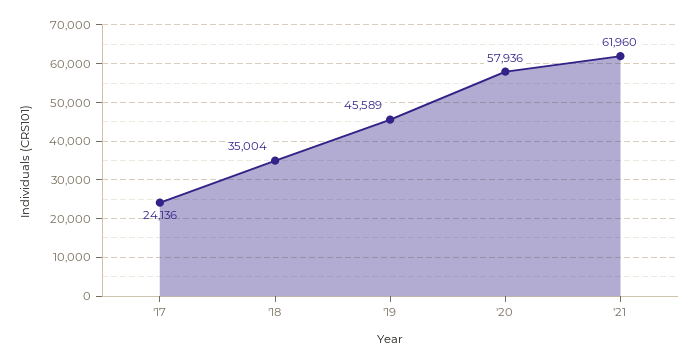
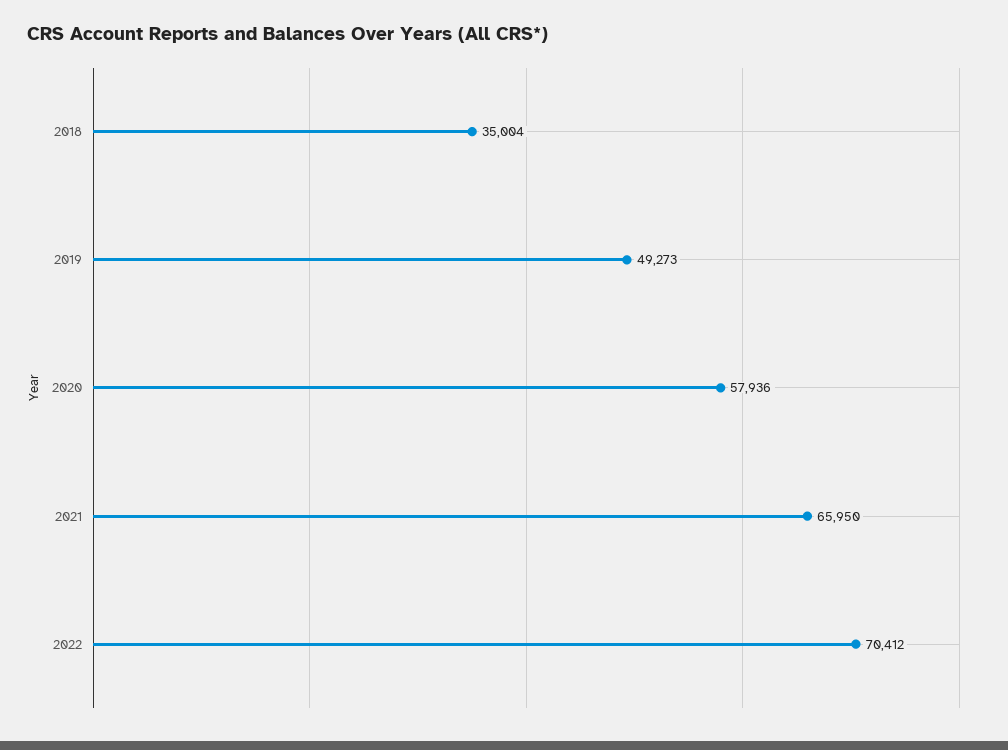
'17: 24136 -> none
'19: 45589 -> 49273
'21: 61960 -> 65950
2022: none -> 70412

